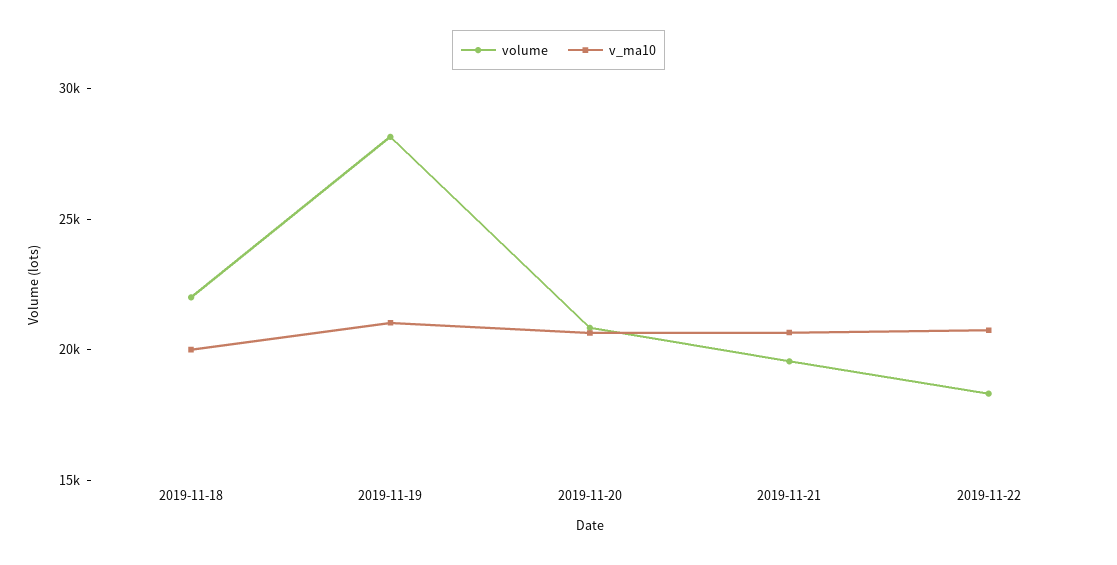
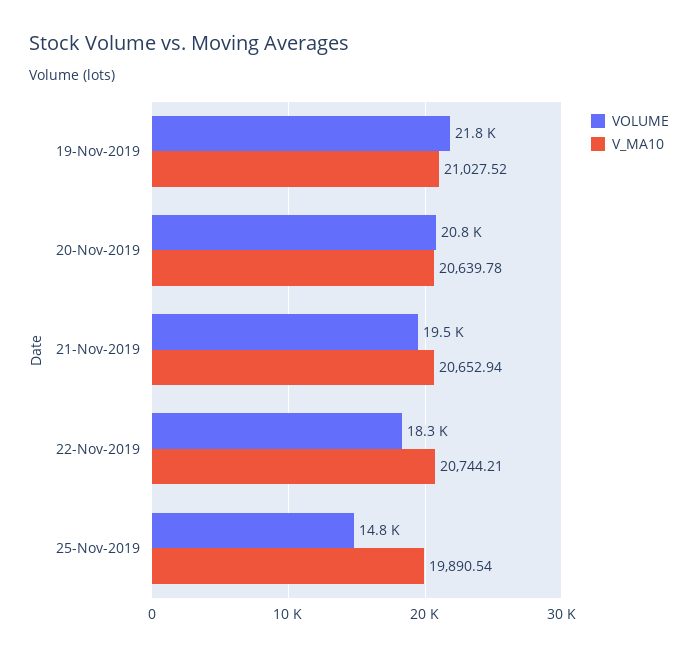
volume, 2019-11-18: 22000 -> none
v_ma10, 2019-11-18: 20000 -> none
volume, 2019-11-19: 28000 -> 21800
volume, 25-Nov-2019: none -> 14800
v_ma10, 25-Nov-2019: none -> 19890.54

